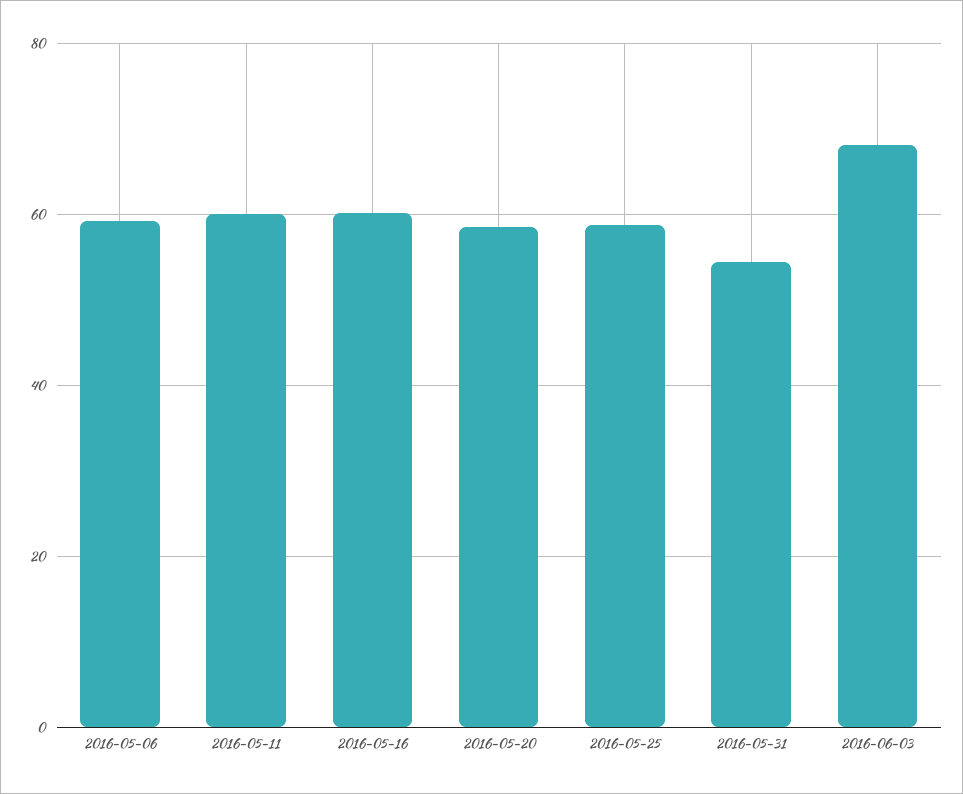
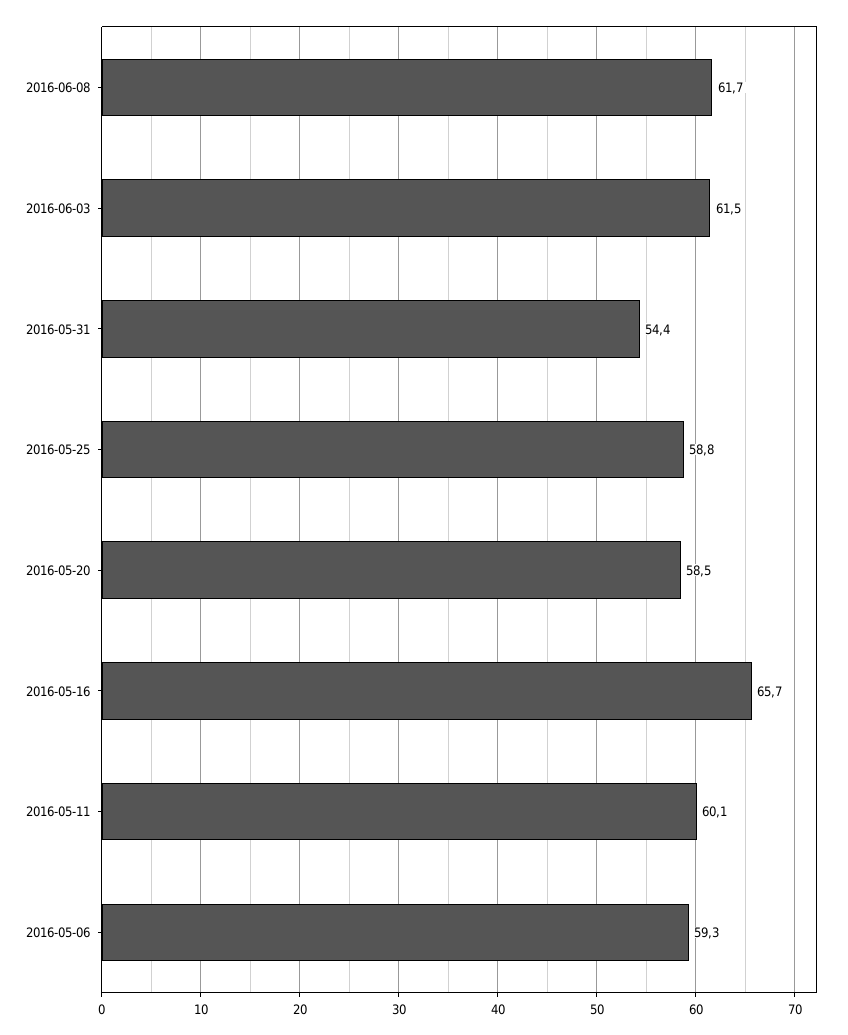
2016-05-16: 60 -> 65.7
2016-06-03: 68 -> 61.5
2016-06-08: none -> 61.7

